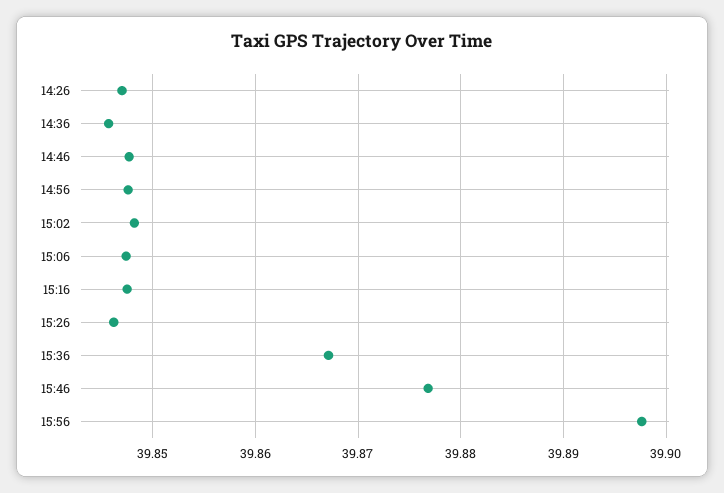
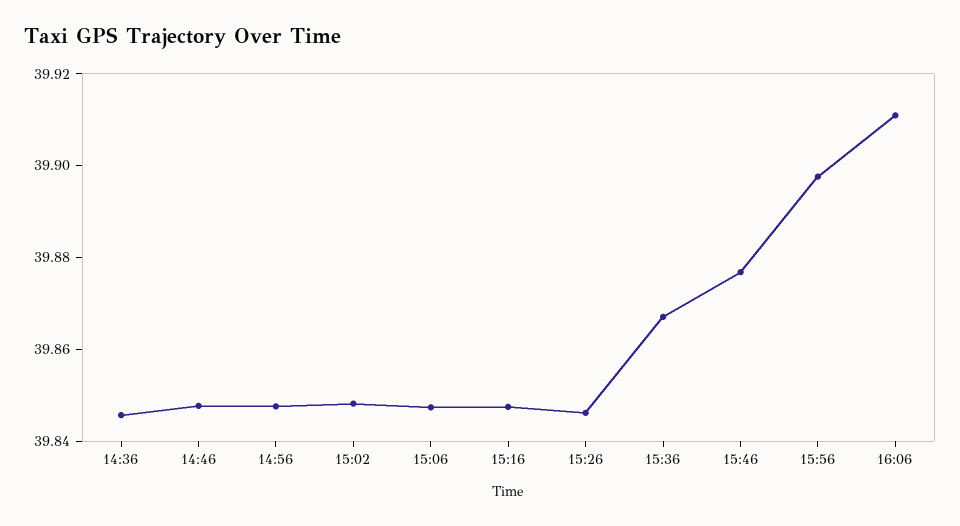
14:26: 39.847 -> none
16:06: none -> 39.91

